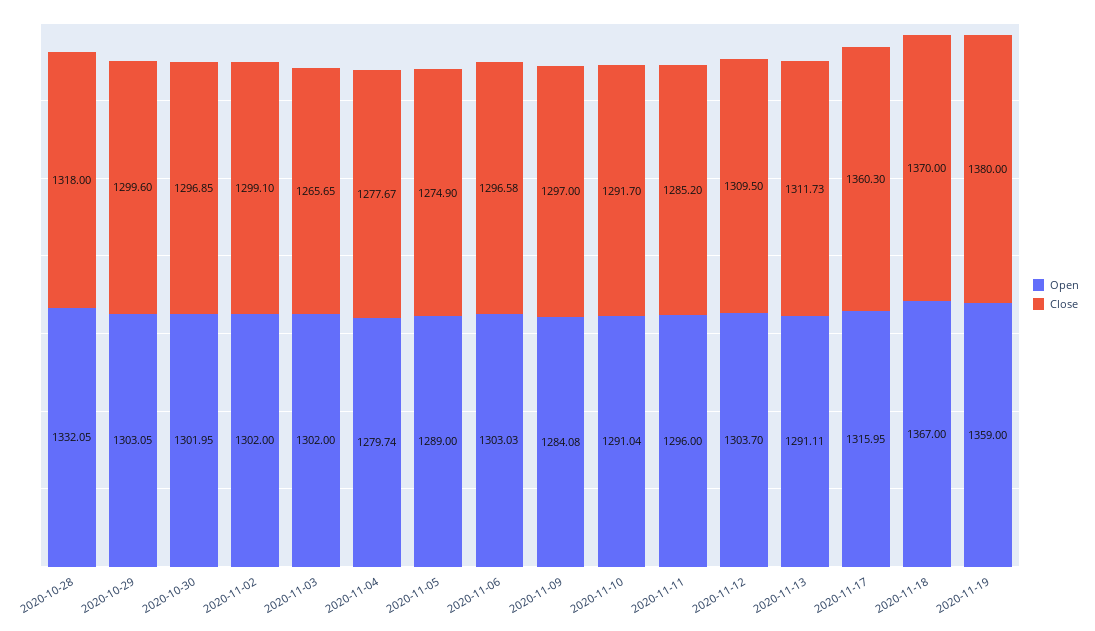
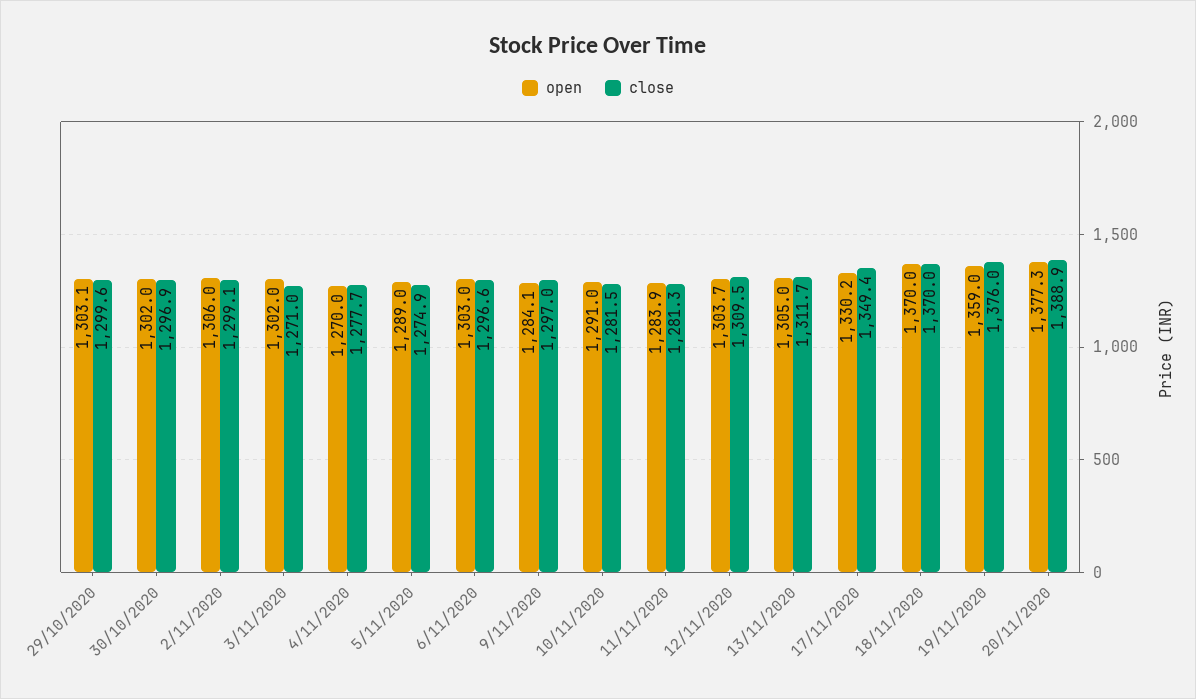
Open, 2020-10-28: 1332.05 -> none
Close, 2020-10-28: 1318 -> none
Open, 2020-11-02: 1302 -> 1306
Close, 2020-11-03: 1265.65 -> 1271
Open, 2020-11-04: 1279.74 -> 1270
Close, 2020-11-10: 1291.7 -> 1281.5
Open, 2020-11-11: 1296 -> 1283.9
Close, 2020-11-11: 1285.2 -> 1281.3
Open, 2020-11-13: 1291.11 -> 1305
Open, 2020-11-17: 1315.95 -> 1330.2
Close, 2020-11-17: 1360.3 -> 1349.4
Open, 2020-11-18: 1367 -> 1370
Close, 2020-11-19: 1380 -> 1376
Open, 20/11/2020: none -> 1377.3
Close, 20/11/2020: none -> 1388.9

